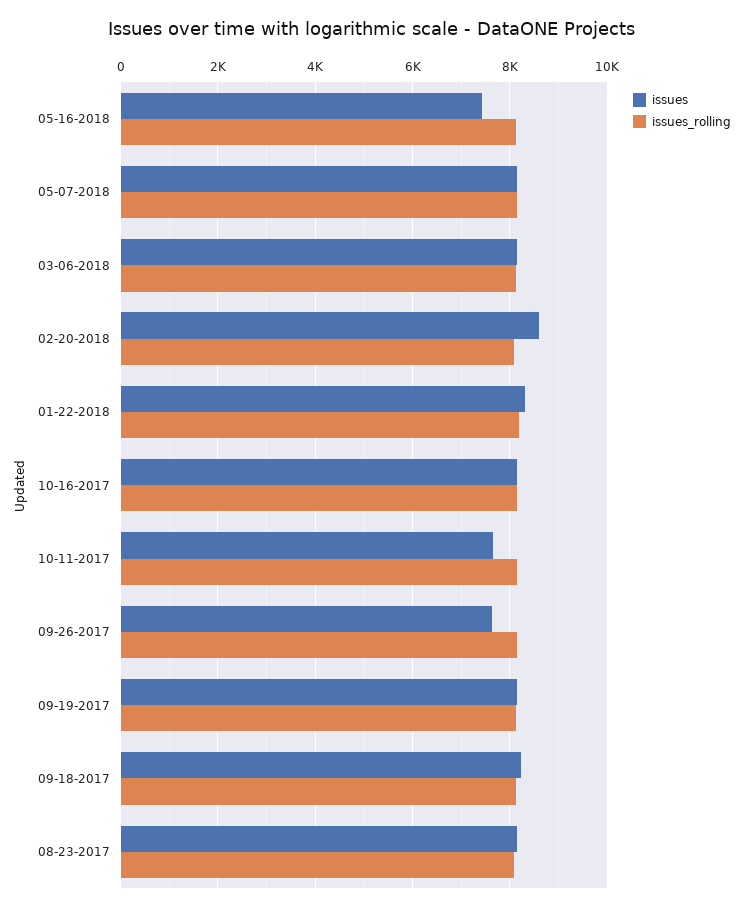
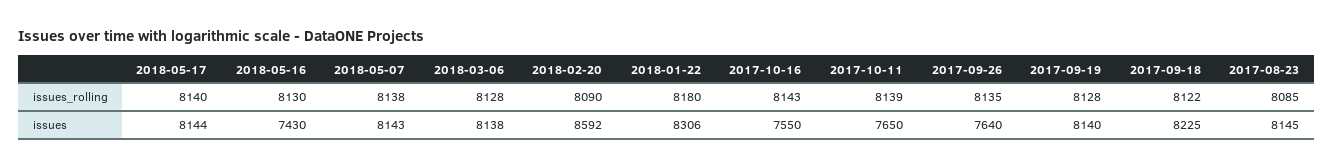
issues, 10-16-2017: 8200 -> 7550
issues_rolling, 2018-05-17: none -> 8140
issues, 2018-05-17: none -> 8144

